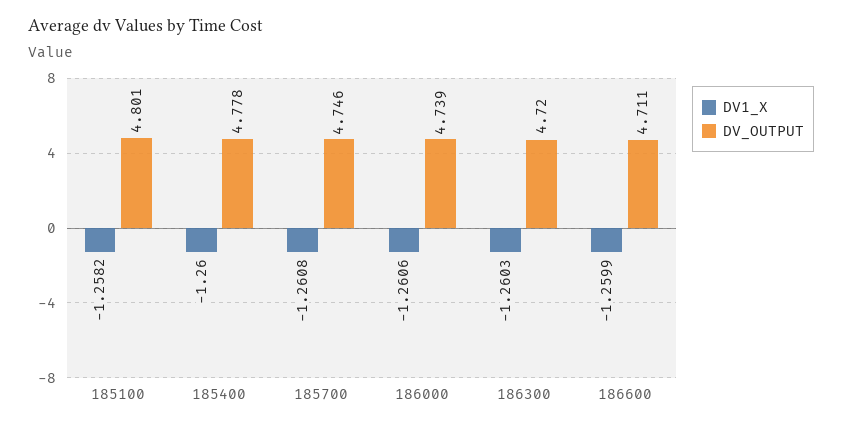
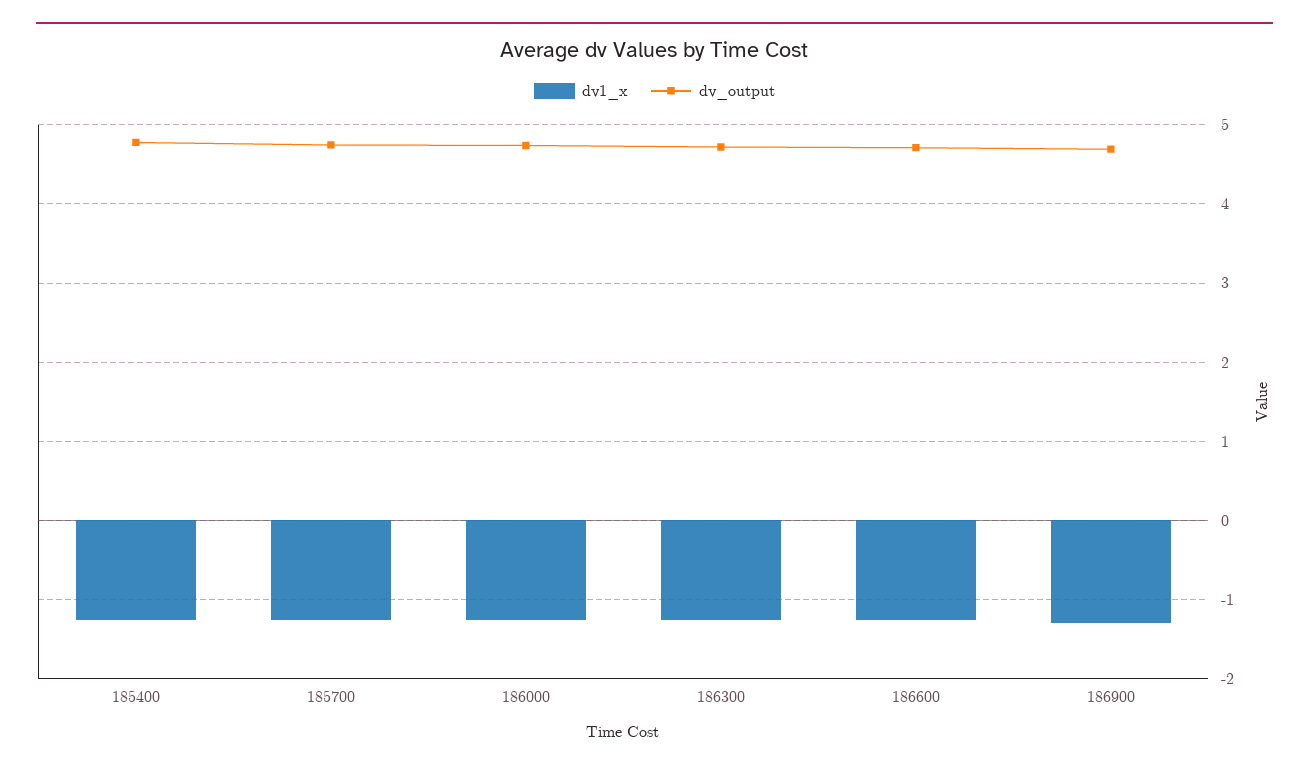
DV1_X, 185100: -1.2582 -> none
DV_OUTPUT, 185100: 4.801 -> none
DV1_X, 186900: none -> -1.3
DV_OUTPUT, 186900: none -> 4.7

